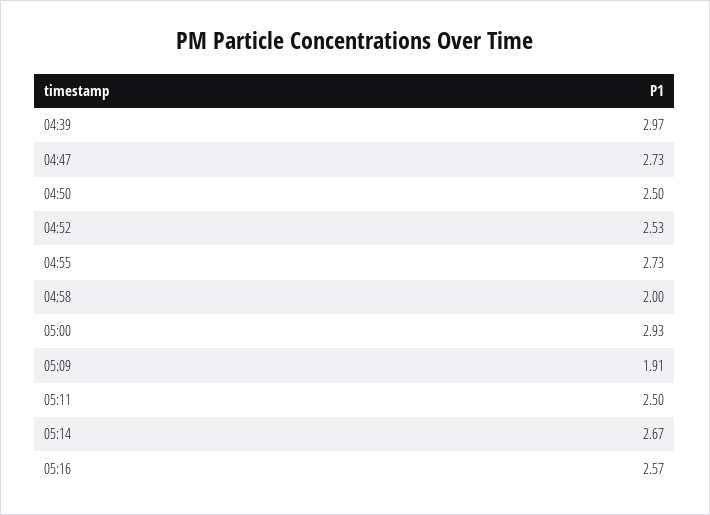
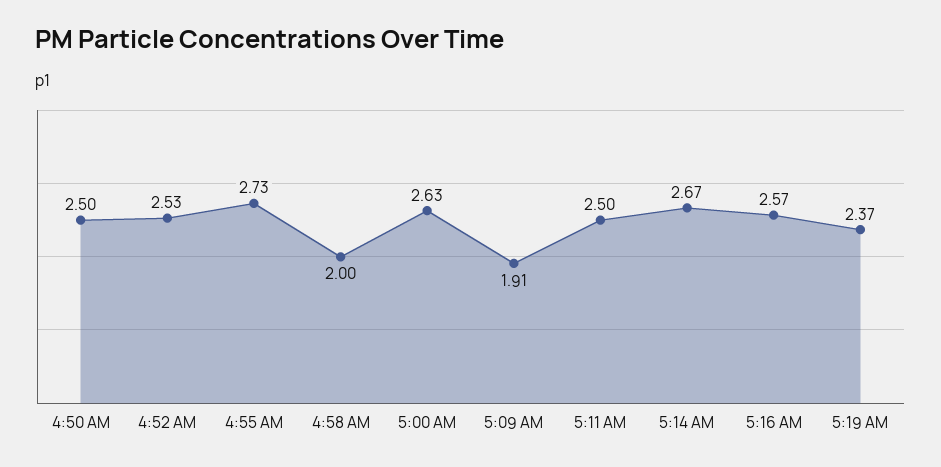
04:39: 2.97 -> none
04:47: 2.73 -> none
05:00: 2.93 -> 2.63
5:19 AM: none -> 2.37

